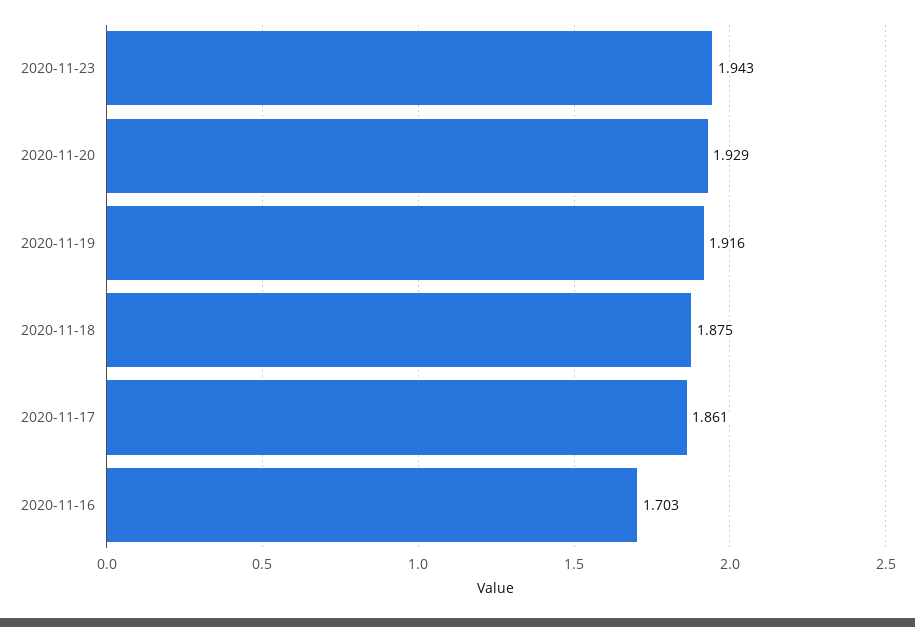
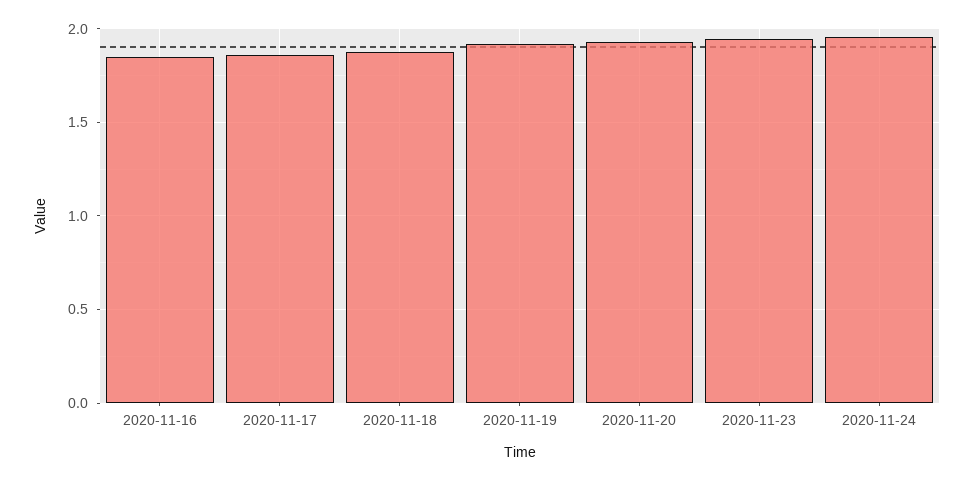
2020-11-16: 1.703 -> 1.85
2020-11-24: none -> 1.95

